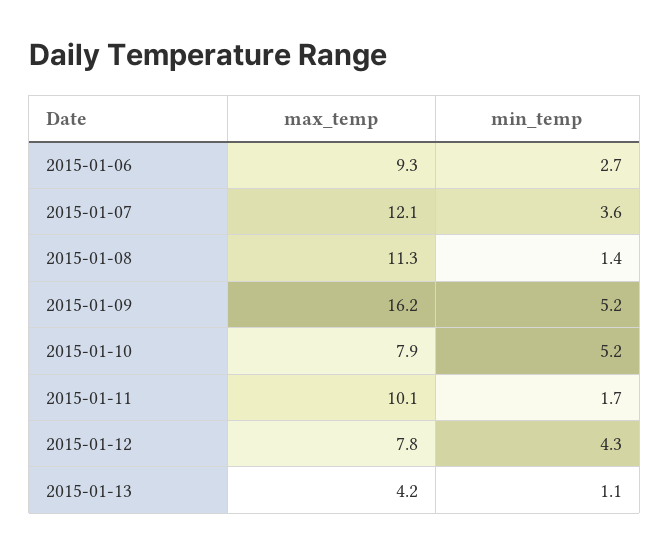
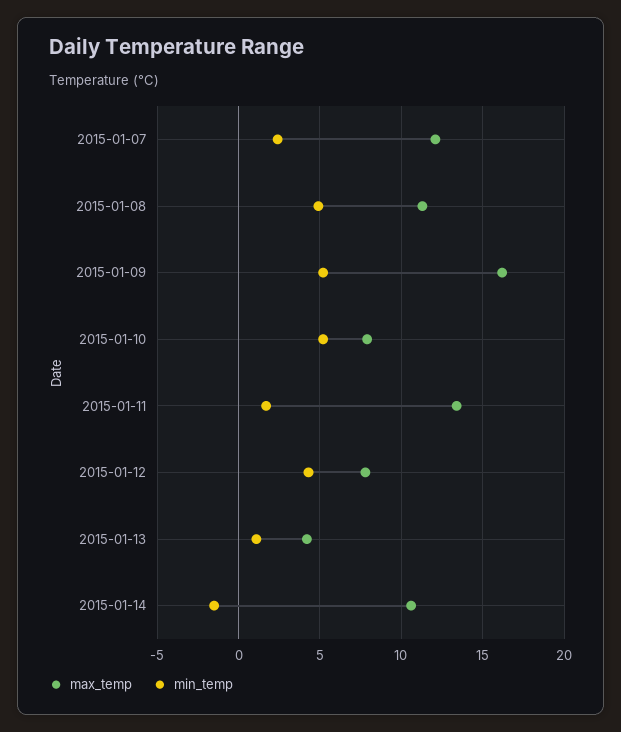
max_temp, 2015-01-06: 9.3 -> none
min_temp, 2015-01-06: 2.7 -> none
min_temp, 2015-01-07: 3.6 -> 2.5
min_temp, 2015-01-08: 1.4 -> 5
max_temp, 2015-01-11: 10.1 -> 13.5
max_temp, 2015-01-14: none -> 10.5
min_temp, 2015-01-14: none -> -1.5

